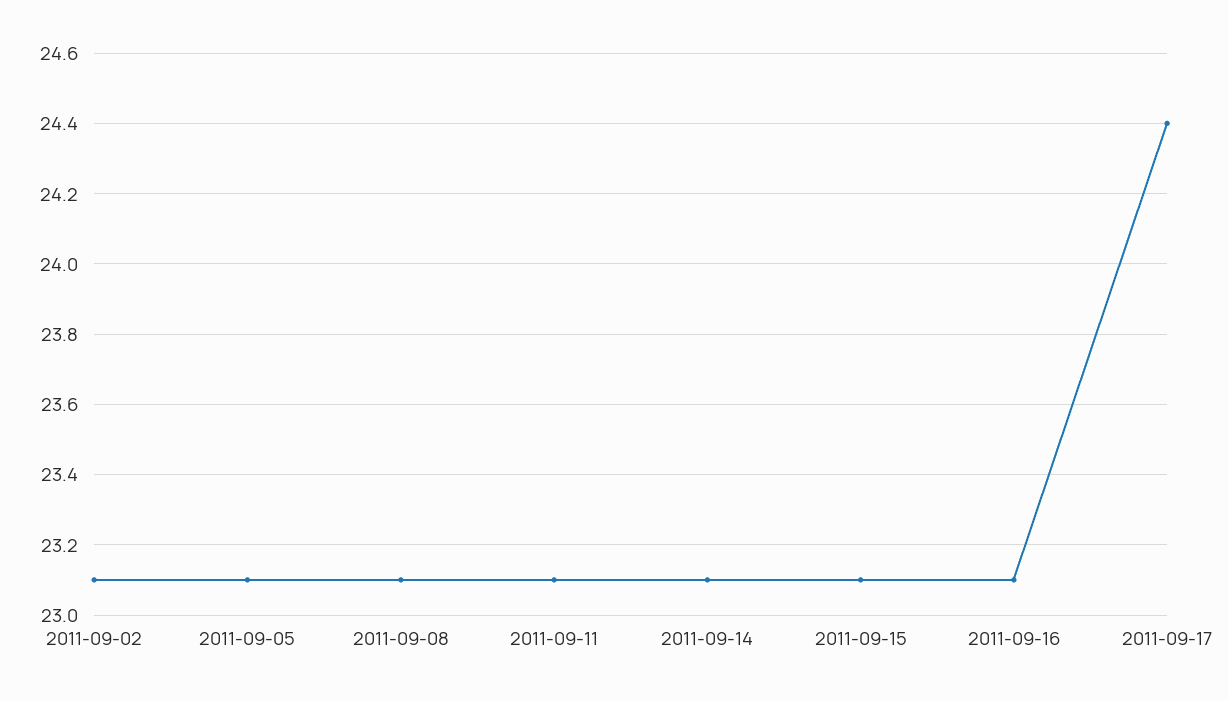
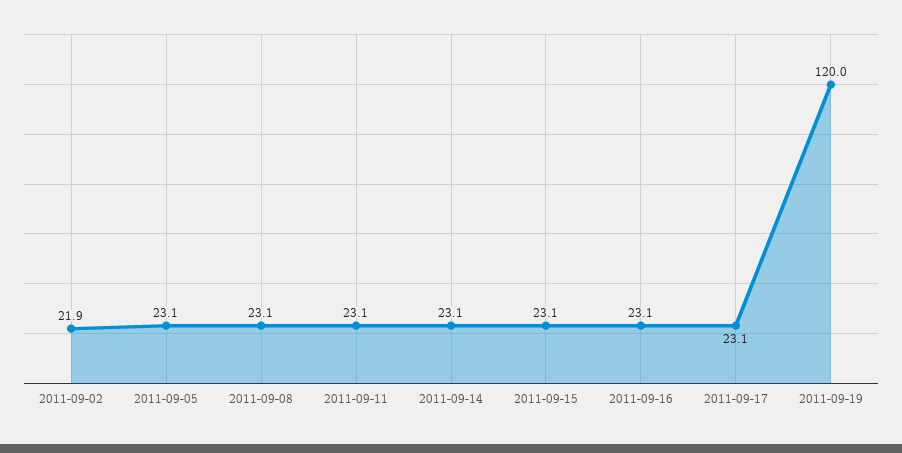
2011-09-02: 23.1 -> 21.9
2011-09-17: 24.4 -> 23.1
2011-09-19: none -> 120

